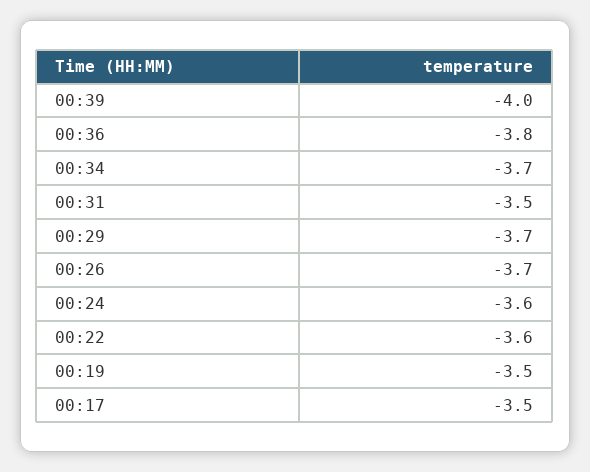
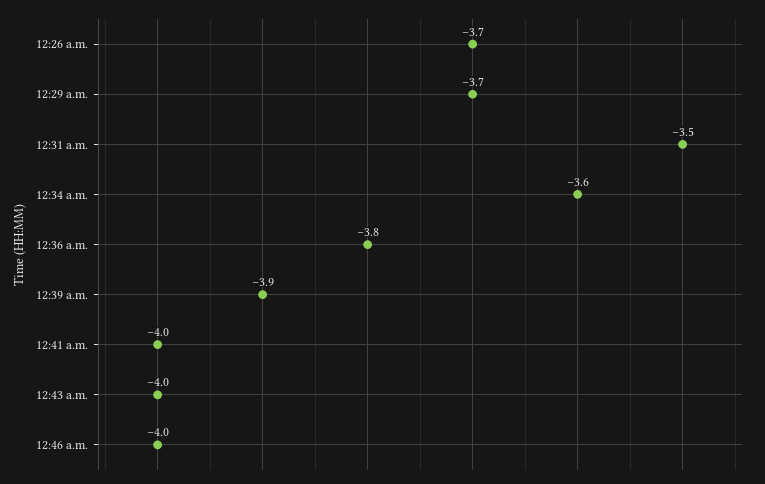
00:39: -4 -> -3.9
00:34: -3.7 -> -3.6
00:24: -3.6 -> none
00:22: -3.6 -> none
00:19: -3.5 -> none
00:17: -3.5 -> none
12:41 a.m.: none -> -4
12:43 a.m.: none -> -4
12:46 a.m.: none -> -4

